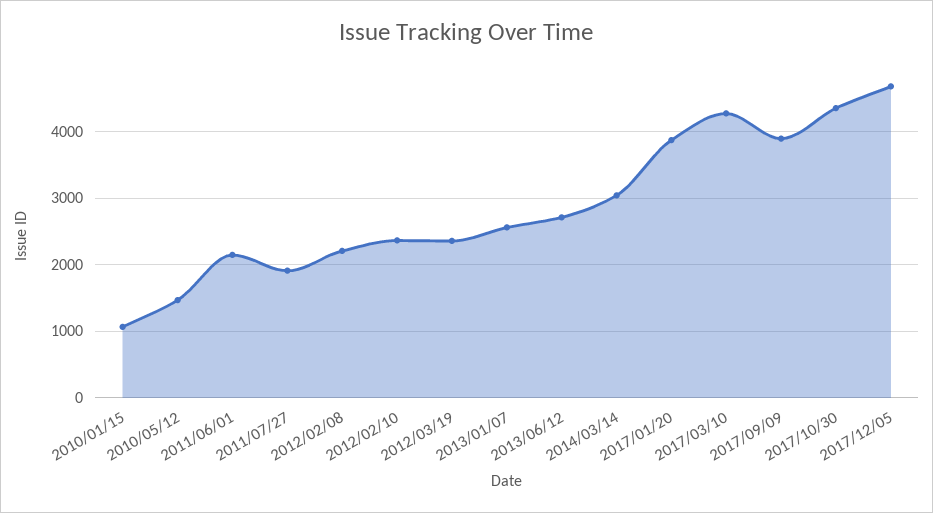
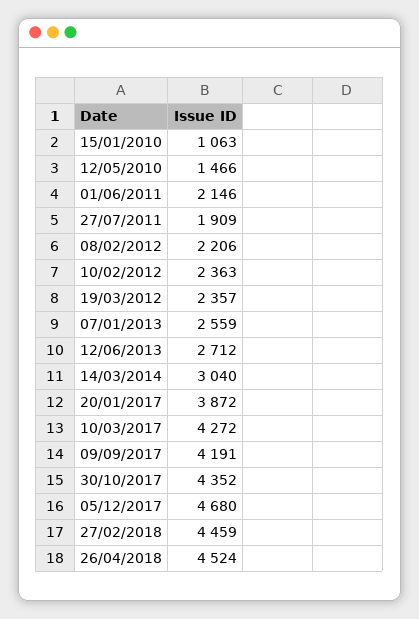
2017/09/09: 3900 -> 4191
27/02/2018: none -> 4459
26/04/2018: none -> 4524

